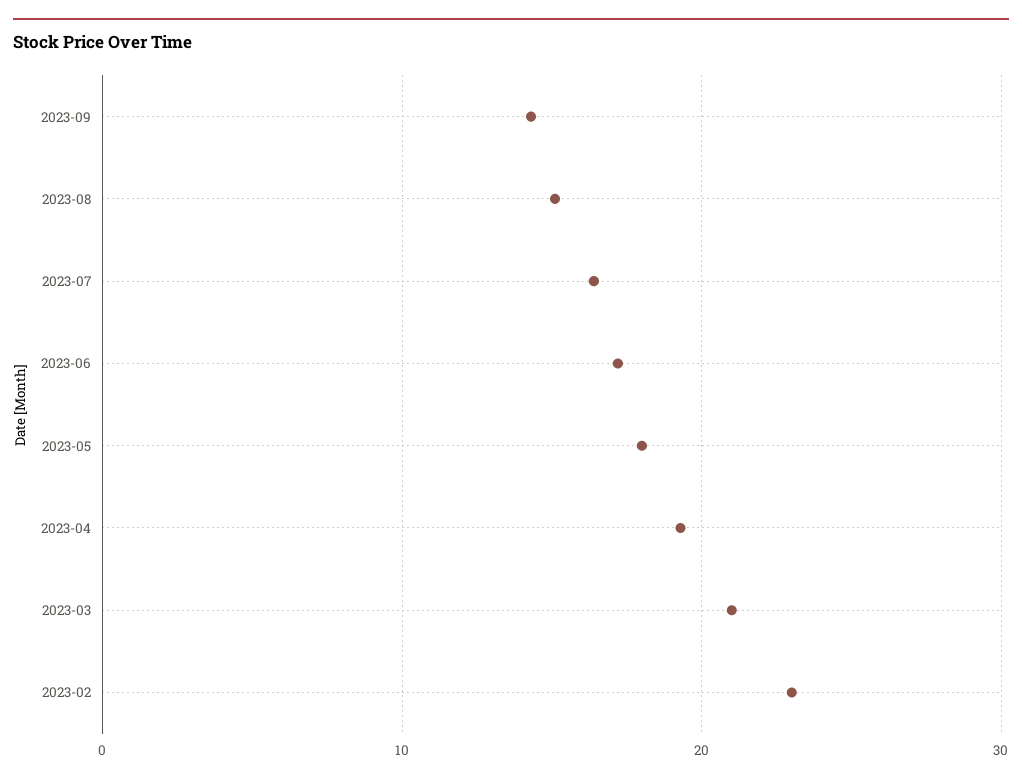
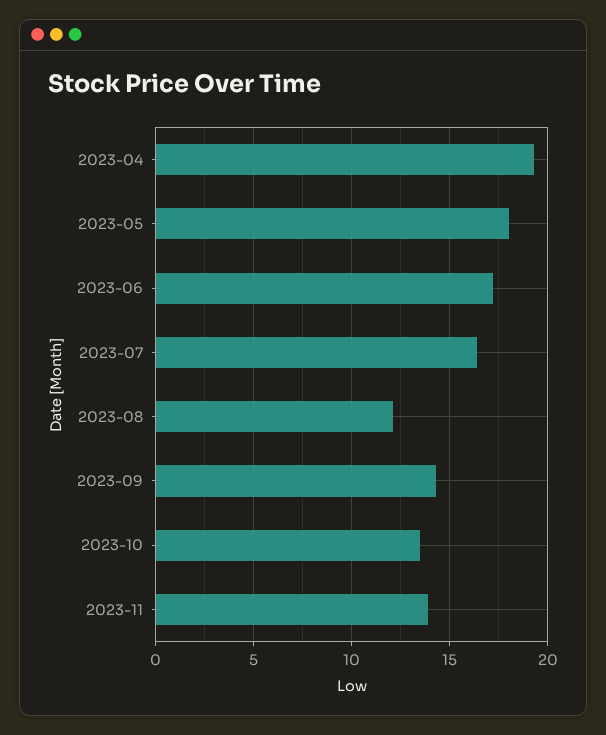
2023-08: 15 -> 12
2023-03: 21 -> none
2023-02: 23 -> none
2023-10: none -> 13.5
2023-11: none -> 14

